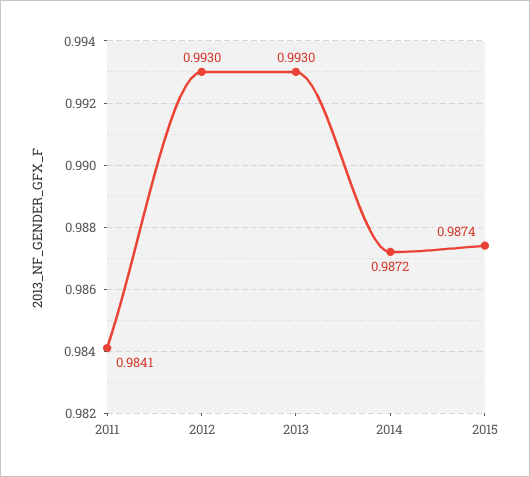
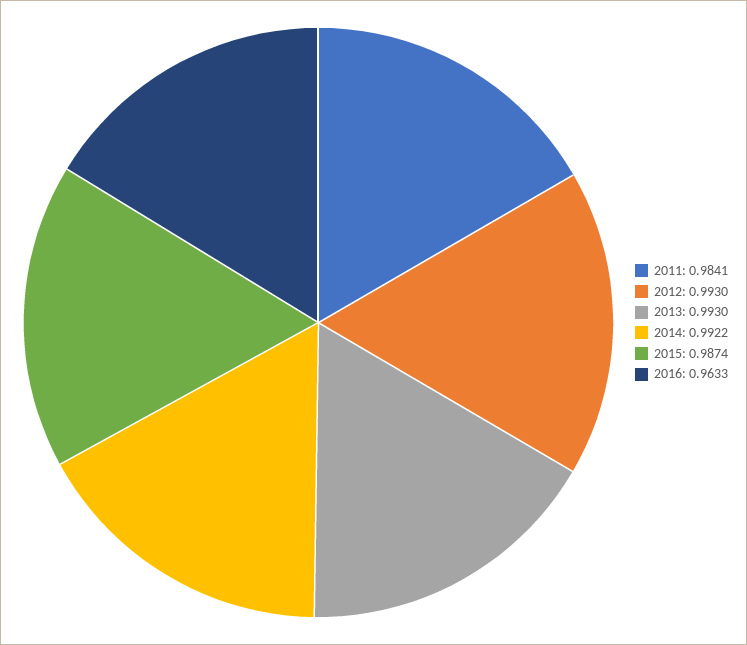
2014: 0.9872 -> 0.9922
2016: none -> 0.9633

